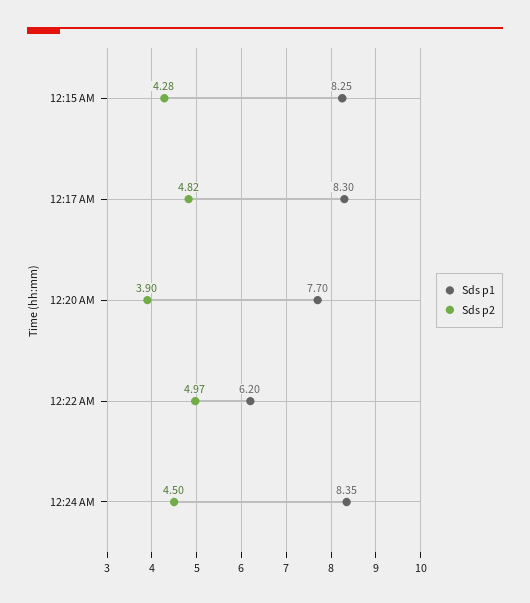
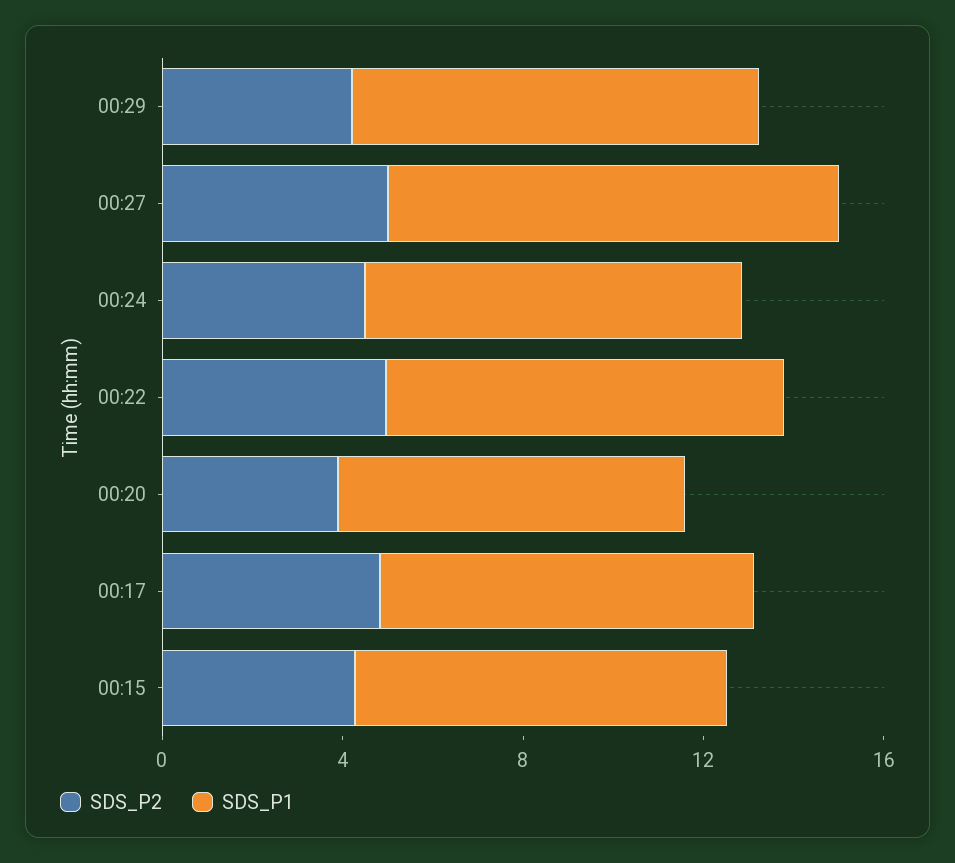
Sds p1, 12:22 AM: 6.2 -> 9
Sds p2, 00:29: none -> 4
Sds p1, 00:29: none -> 9
Sds p2, 00:27: none -> 5
Sds p1, 00:27: none -> 10

